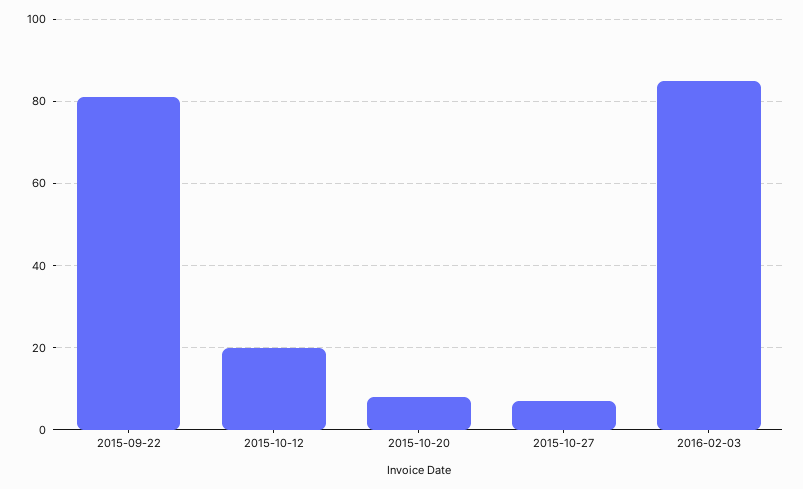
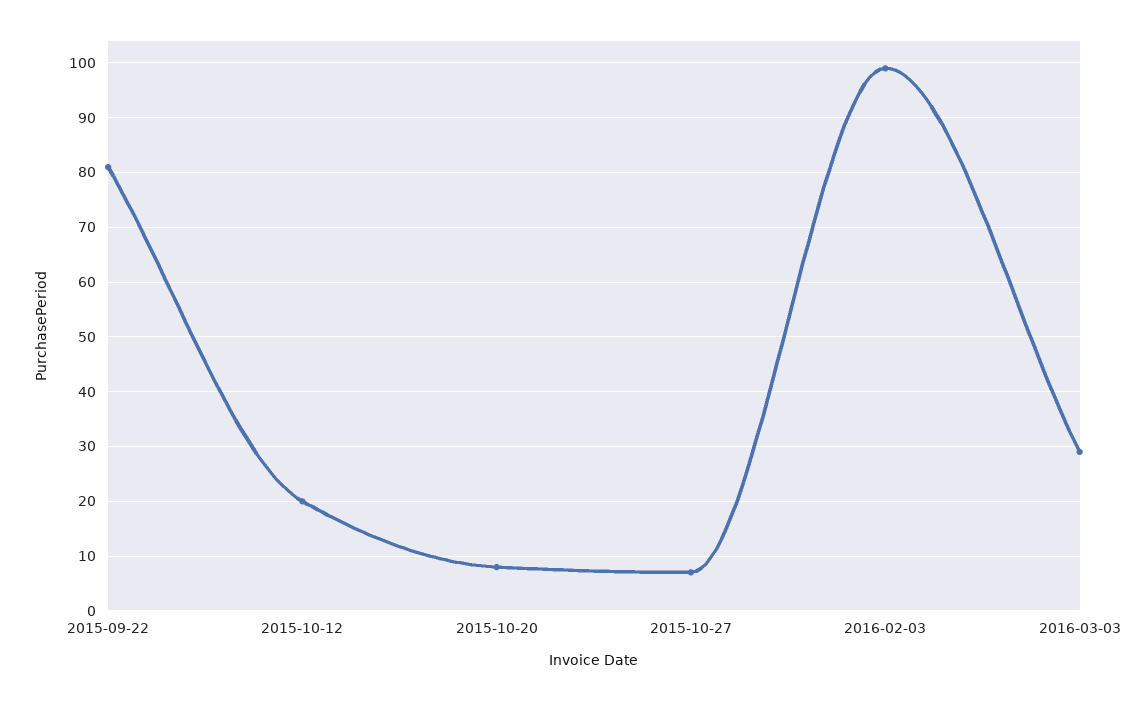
2016-02-03: 85 -> 100
2016-03-03: none -> 30

